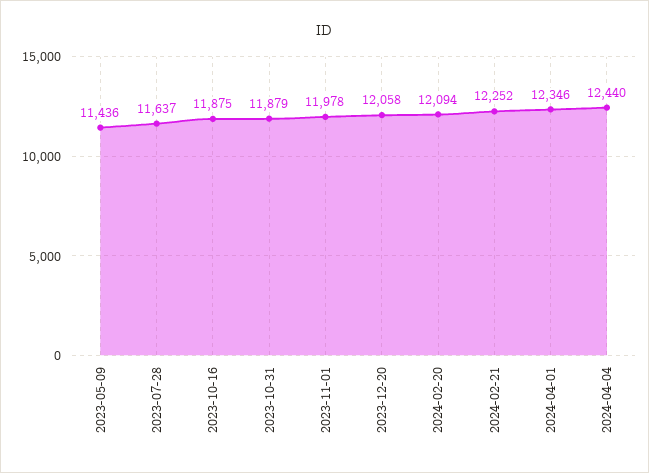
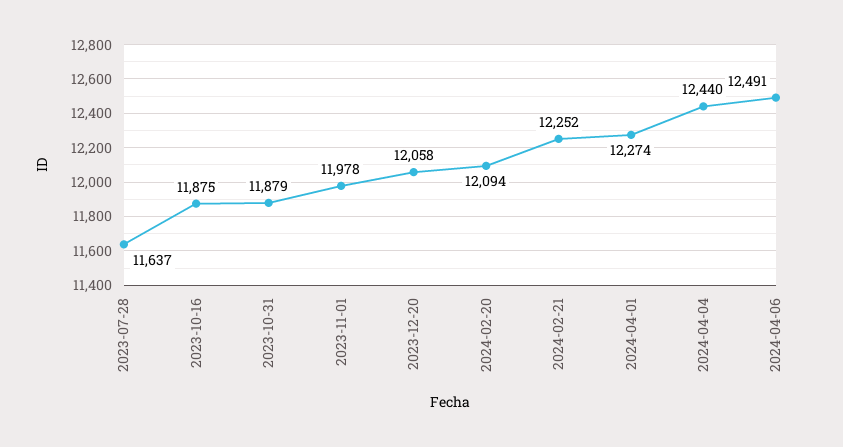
2023-05-09: 11436 -> none
2024-04-01: 12346 -> 12274
2024-04-06: none -> 12491

